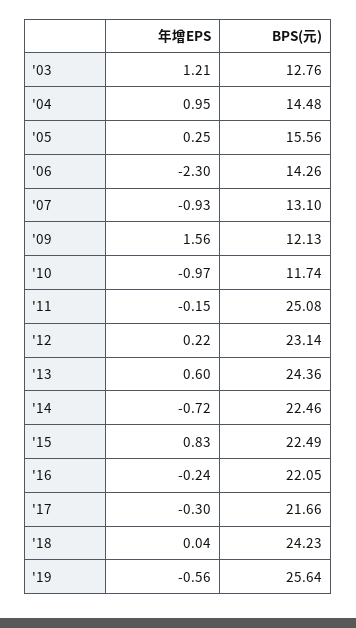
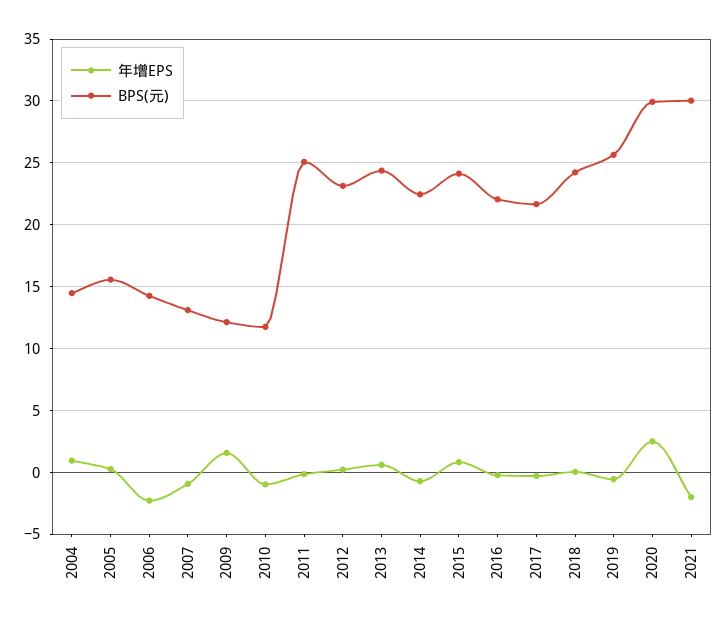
年增EPS, '03: 1.21 -> none
BPS(元), '03: 12.76 -> none
BPS(元), '15: 22.49 -> 24
年增EPS, 2020: none -> 2.5
BPS(元), 2020: none -> 30
年增EPS, 2021: none -> -2
BPS(元), 2021: none -> 30

